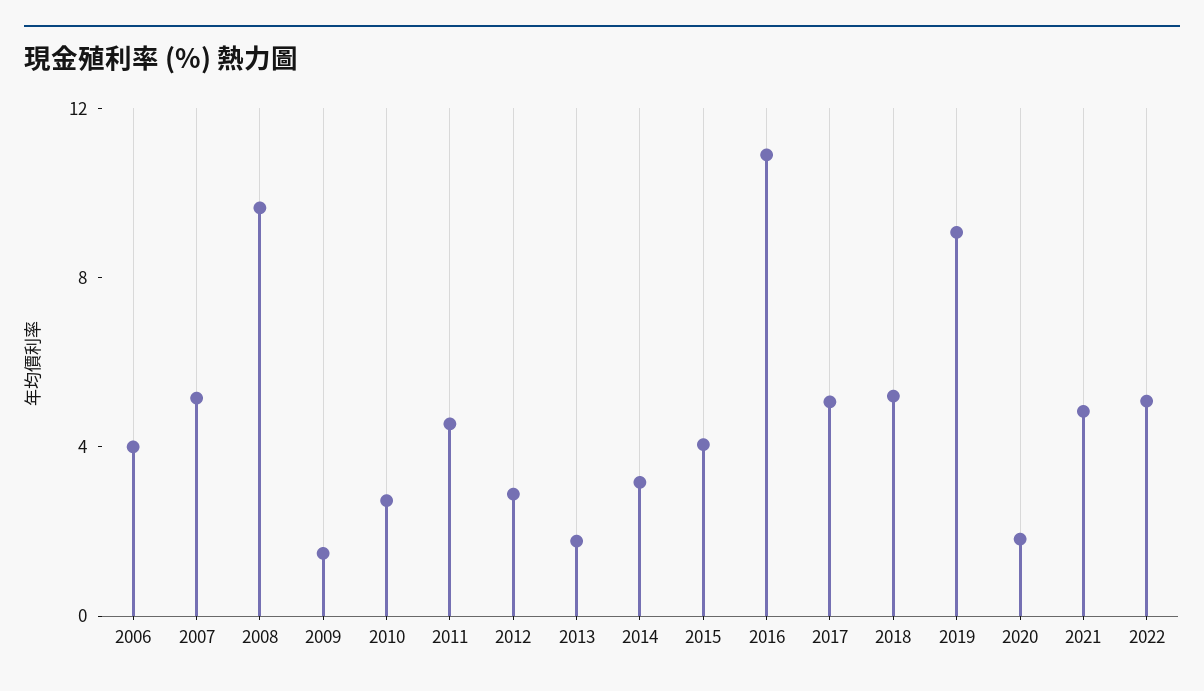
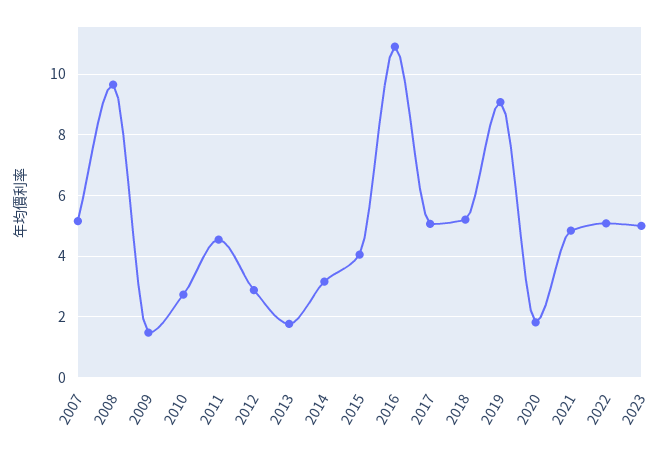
2006: 4 -> none
2023: none -> 5

